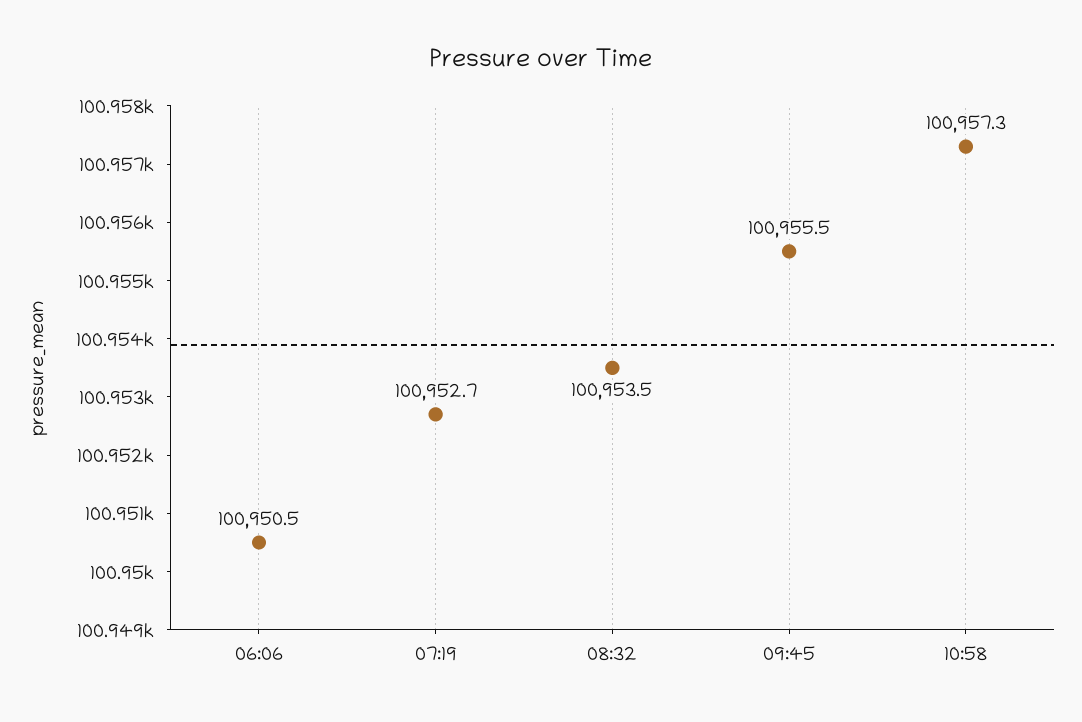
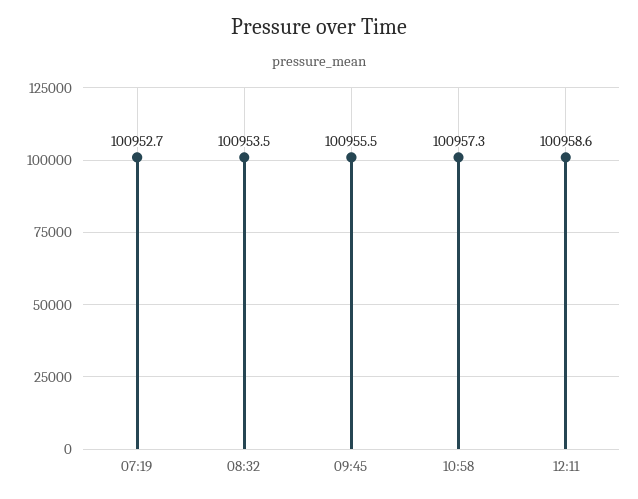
06:06: 100950.5 -> none
12:11: none -> 100958.6

